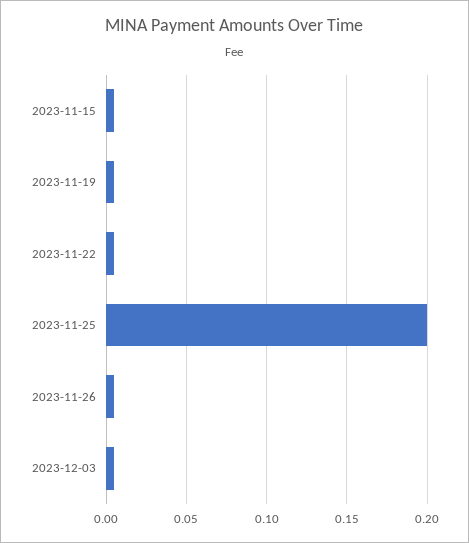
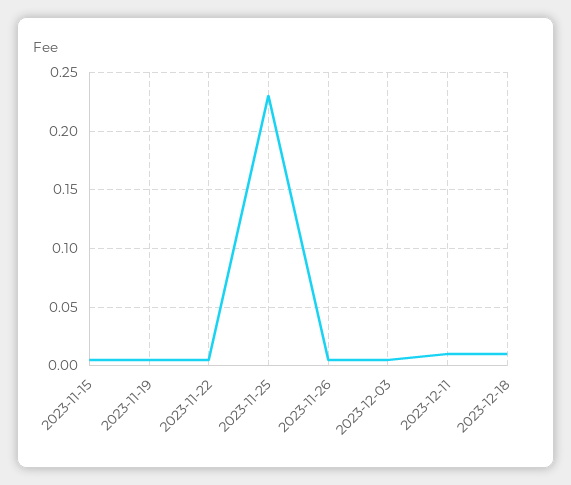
2023-11-25: 0.2 -> 0.23
2023-12-11: none -> 0.01
2023-12-18: none -> 0.01

